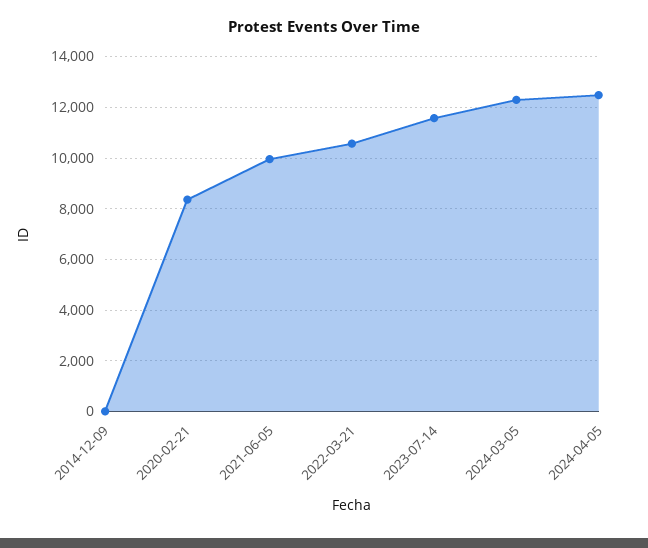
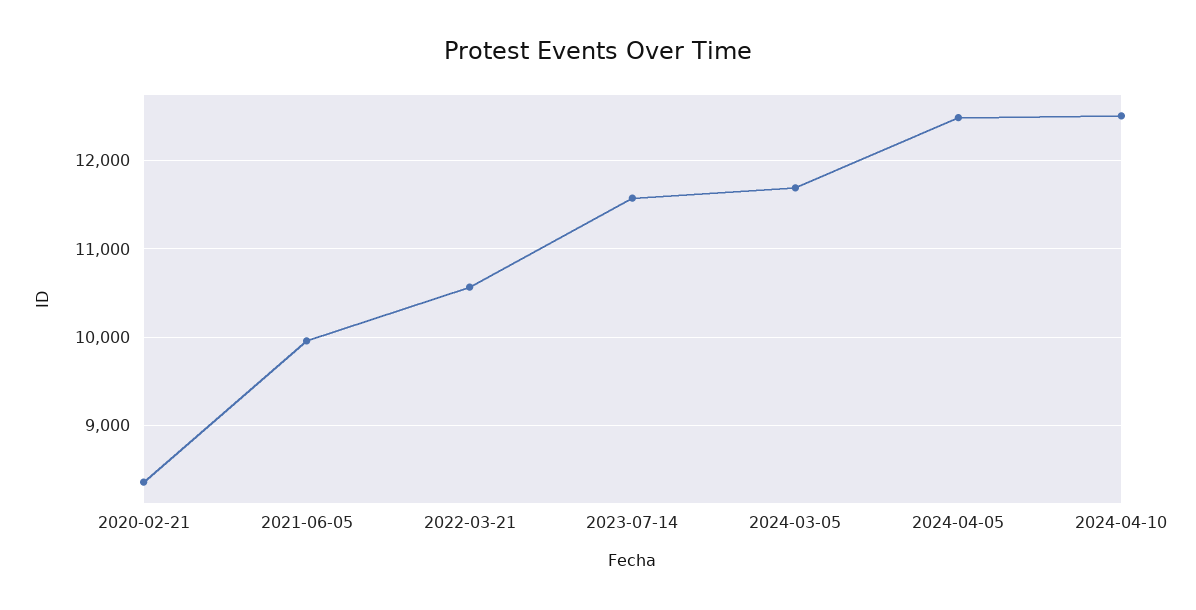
2014-12-09: 0 -> none
2024-03-05: 12250 -> 11700
2024-04-10: none -> 12500

